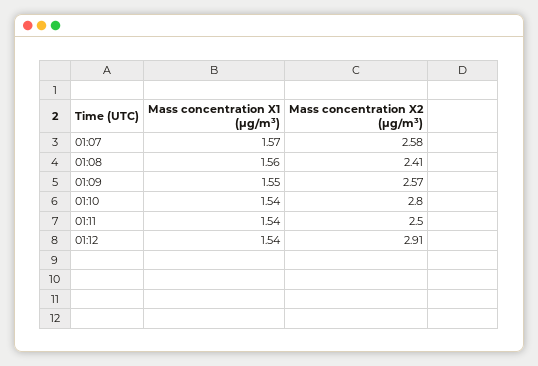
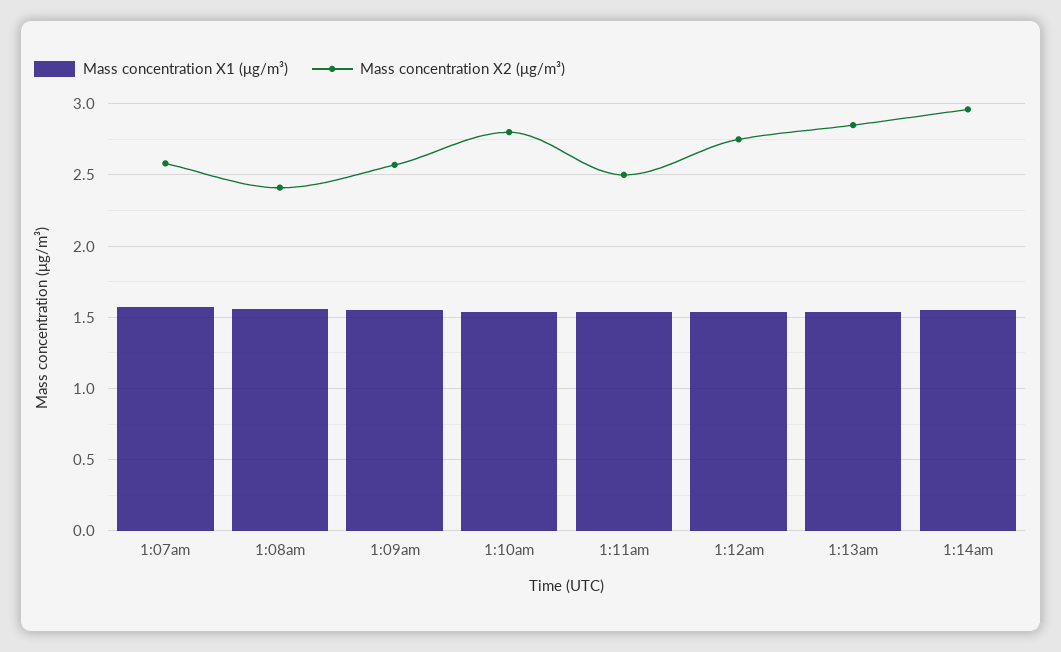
Mass concentration X2 (μg/m³), 01:12: 2.91 -> 2.75
Mass concentration X1 (μg/m³), 1:13am: none -> 1.55
Mass concentration X2 (μg/m³), 1:13am: none -> 2.85
Mass concentration X1 (μg/m³), 1:14am: none -> 1.55
Mass concentration X2 (μg/m³), 1:14am: none -> 2.95

